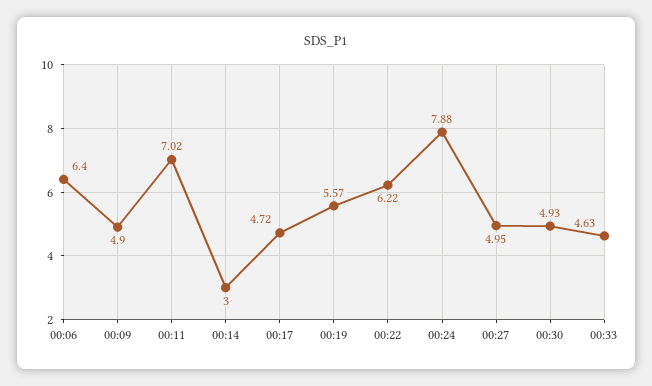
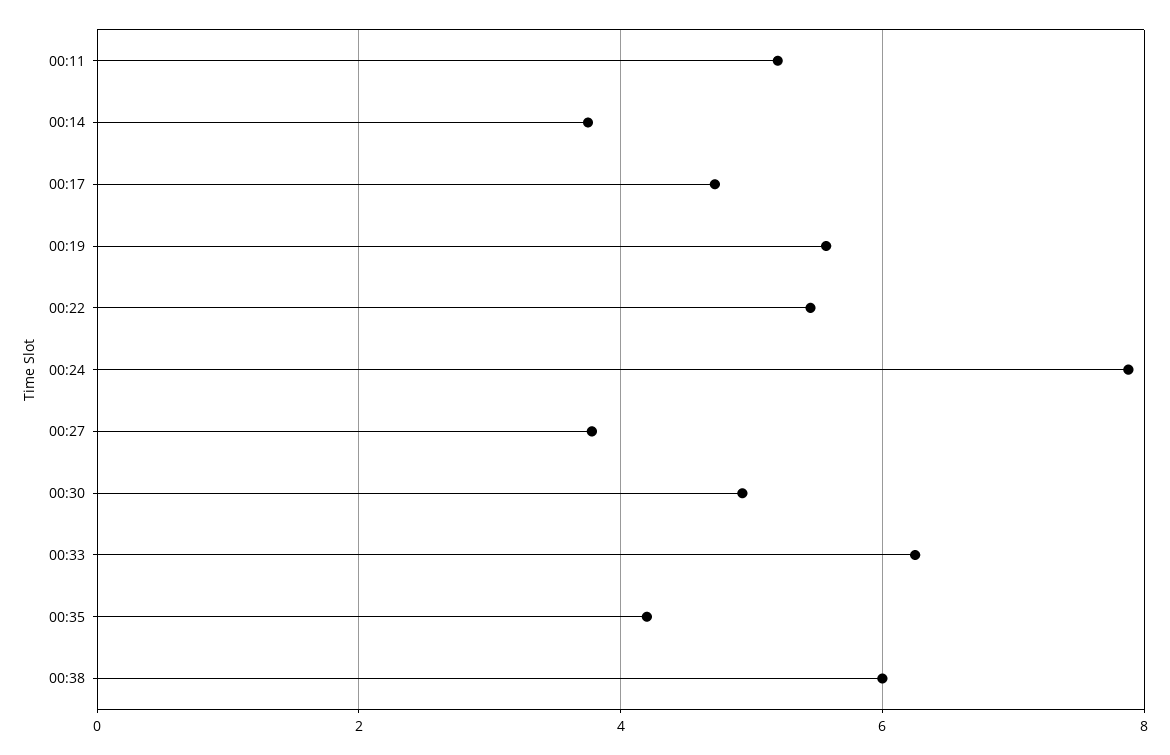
00:06: 6.4 -> none
00:09: 4.9 -> none
00:11: 7.02 -> 5.2
00:14: 3 -> 3.8
00:22: 6.22 -> 5.4
00:27: 4.95 -> 3.8
00:33: 4.63 -> 6.2
00:35: none -> 4.2
00:38: none -> 6

